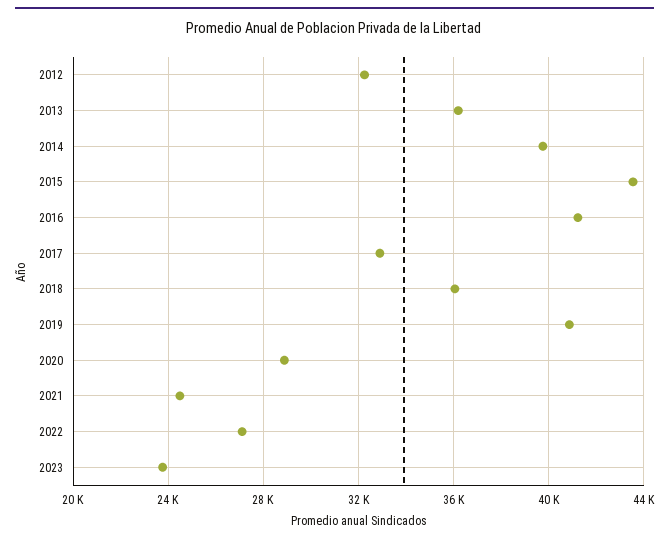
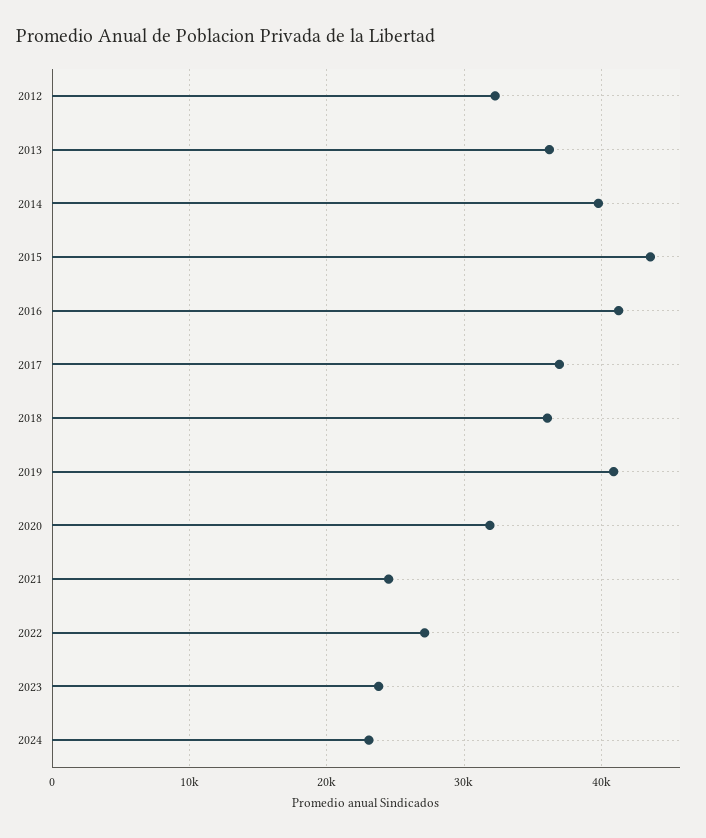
2017: 33000 -> 37000
2020: 29000 -> 32000
2024: none -> 23000

